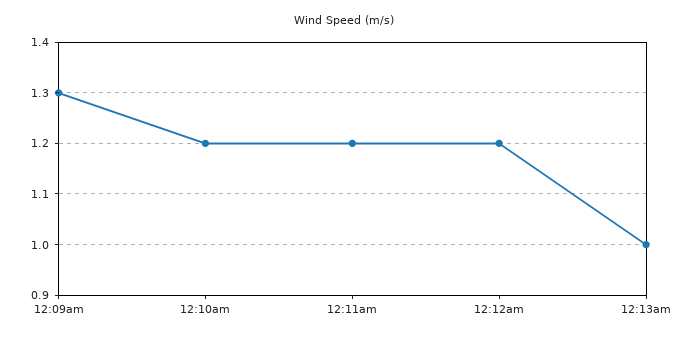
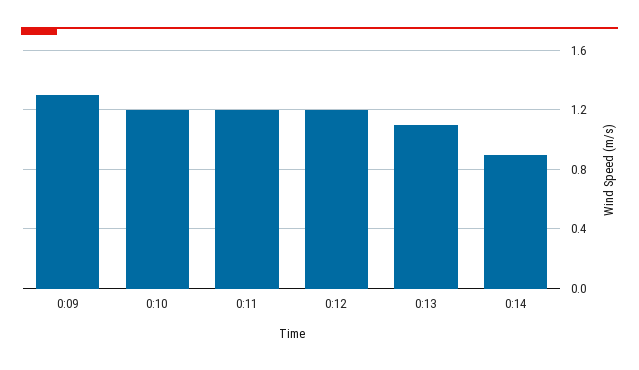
12:13am: 1 -> 1.1
0:14: none -> 0.9

